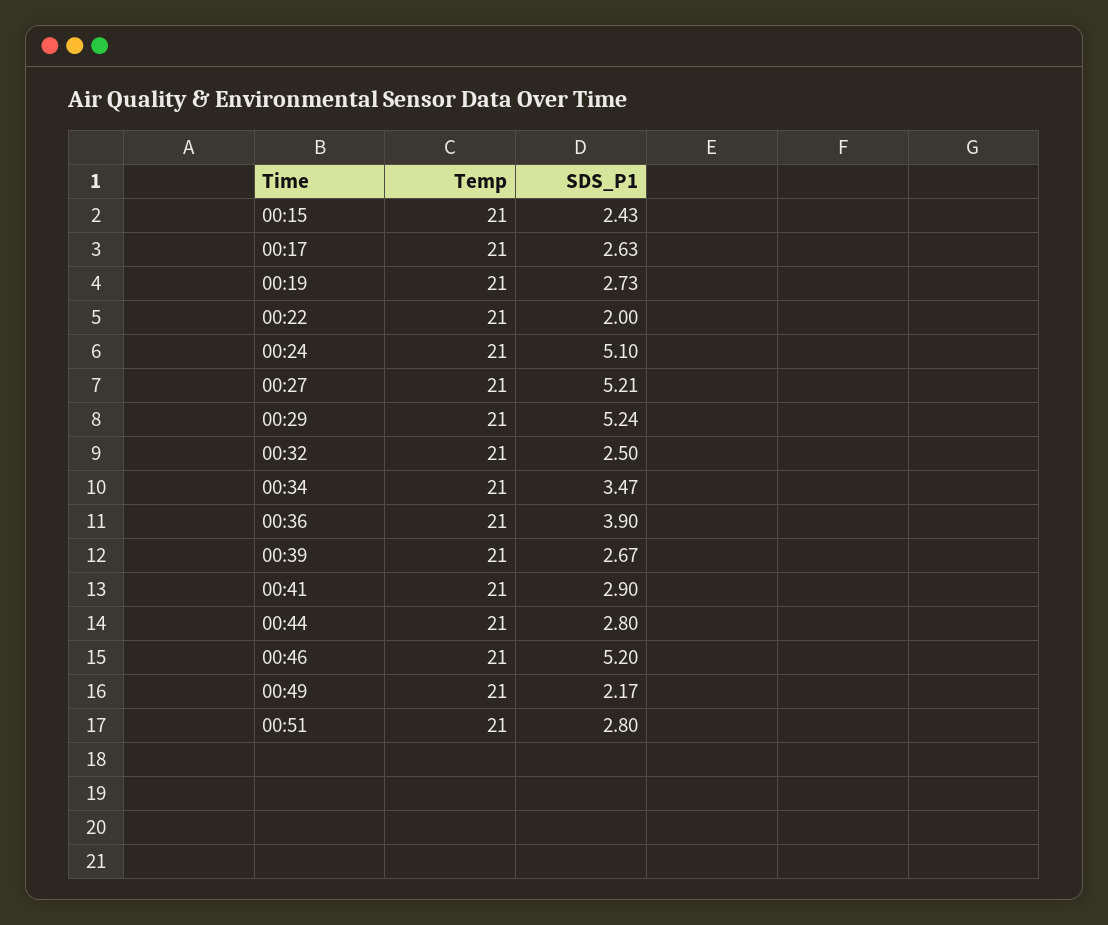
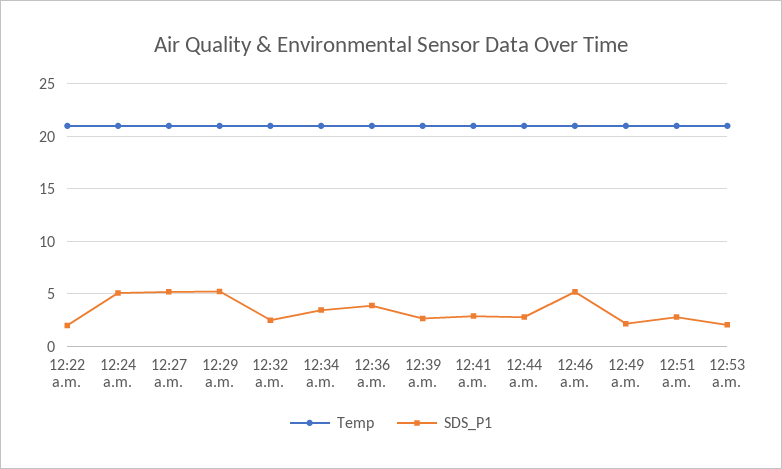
Temp, 00:15: 21 -> none
SDS_P1, 00:15: 2.43 -> none
Temp, 00:17: 21 -> none
SDS_P1, 00:17: 2.63 -> none
Temp, 00:19: 21 -> none
SDS_P1, 00:19: 2.73 -> none
Temp, 12:53 a.m.: none -> 21
SDS_P1, 12:53 a.m.: none -> 2

